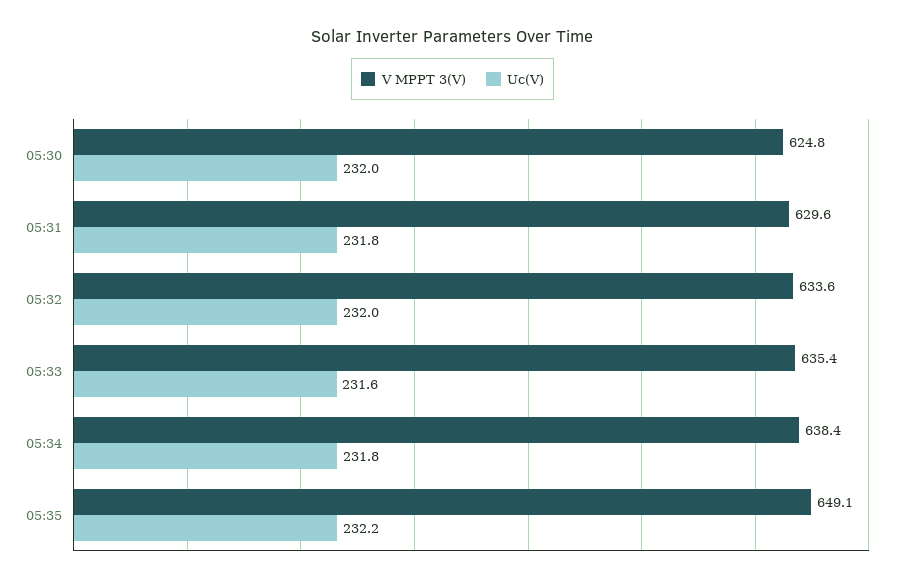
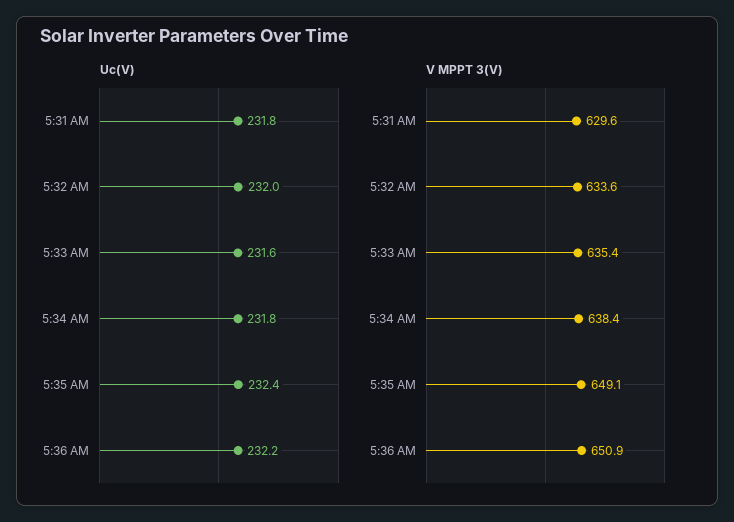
V MPPT 3(V), 05:30: 624.8 -> none
Uc(V), 05:30: 232 -> none
Uc(V), 05:35: 232.2 -> 232.4
Uc(V), 5:36 AM: none -> 232.2
V MPPT 3(V), 5:36 AM: none -> 650.9

